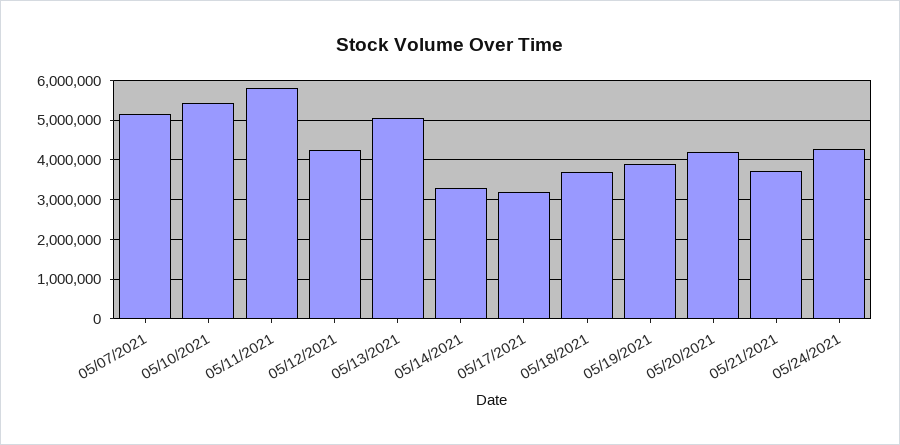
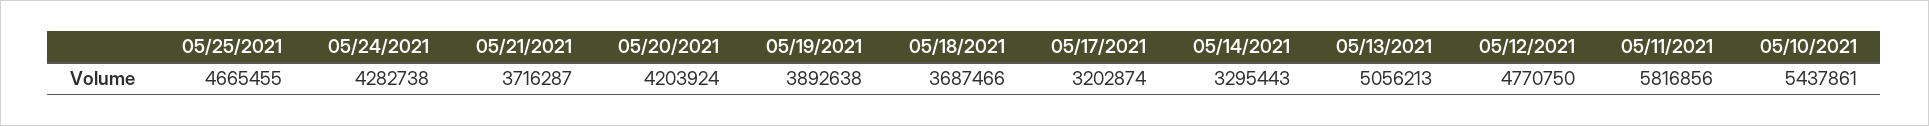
05/07/2021: 5200000 -> none
05/12/2021: 4200000 -> 4770750
05/25/2021: none -> 4665455

